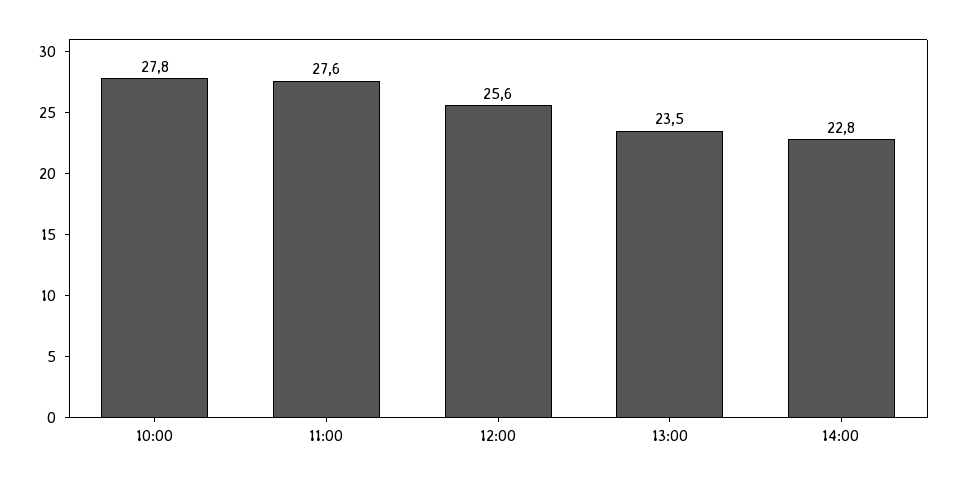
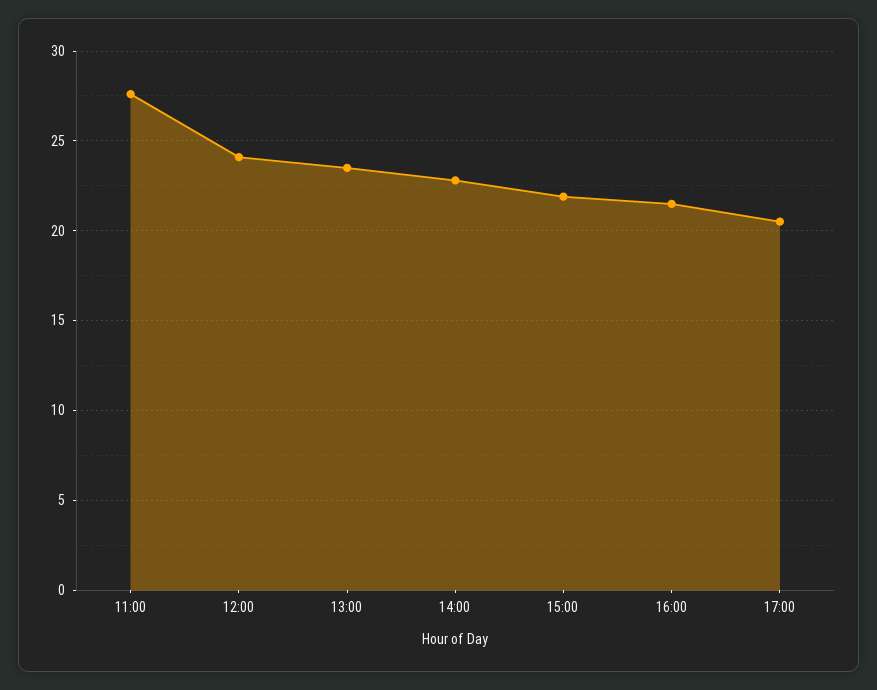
10:00: 27.8 -> none
12:00: 25.6 -> 24
15:00: none -> 22
16:00: none -> 21.5
17:00: none -> 20.5

